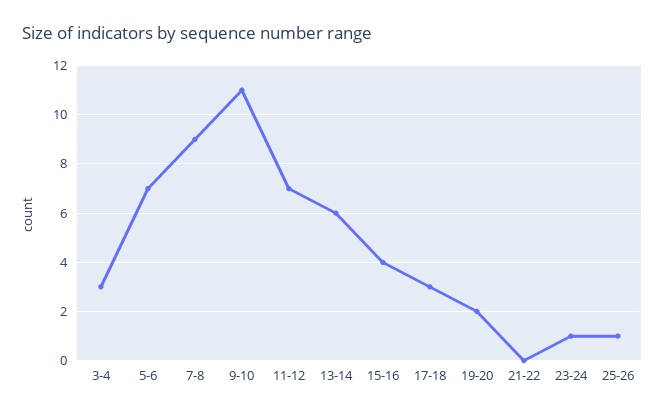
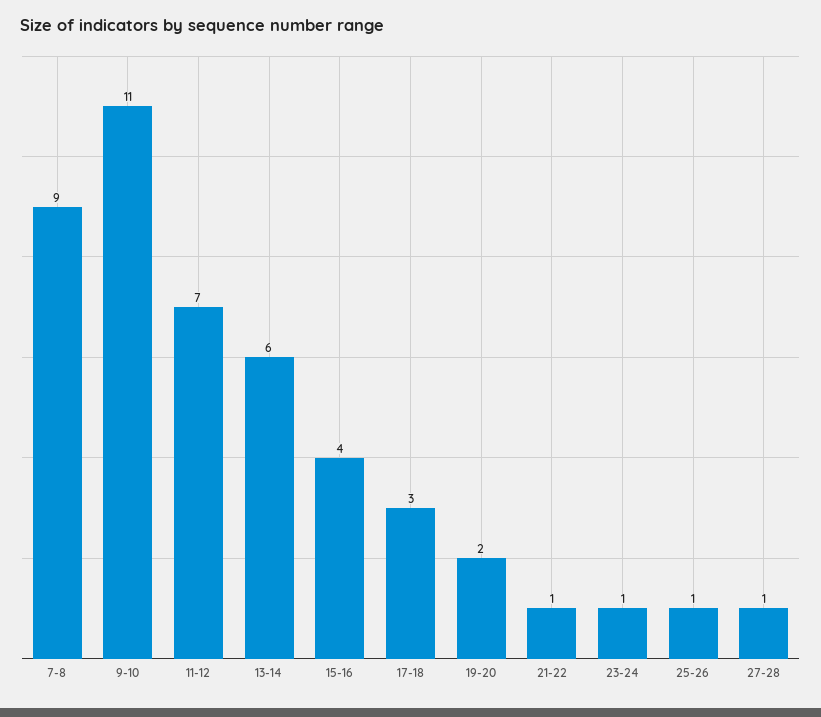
3-4: 3 -> none
5-6: 7 -> none
21-22: 0 -> 1
27-28: none -> 1

